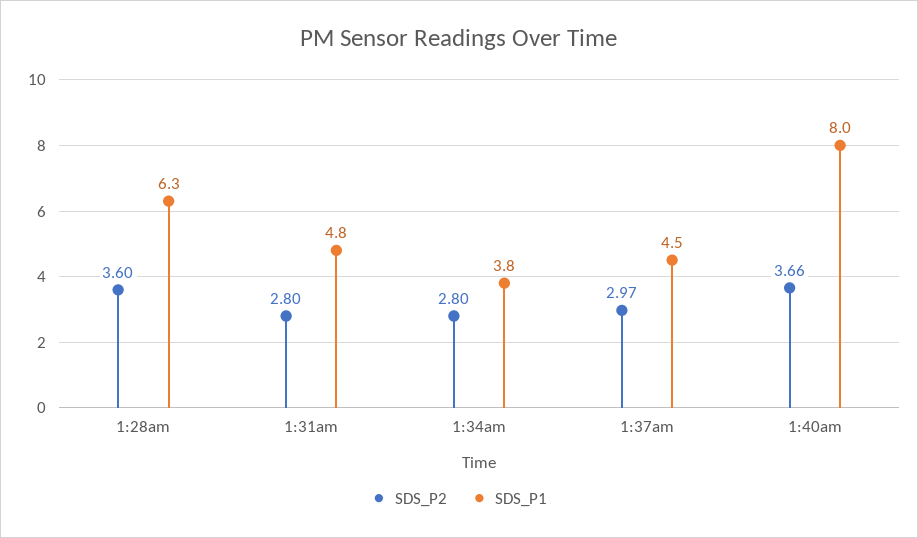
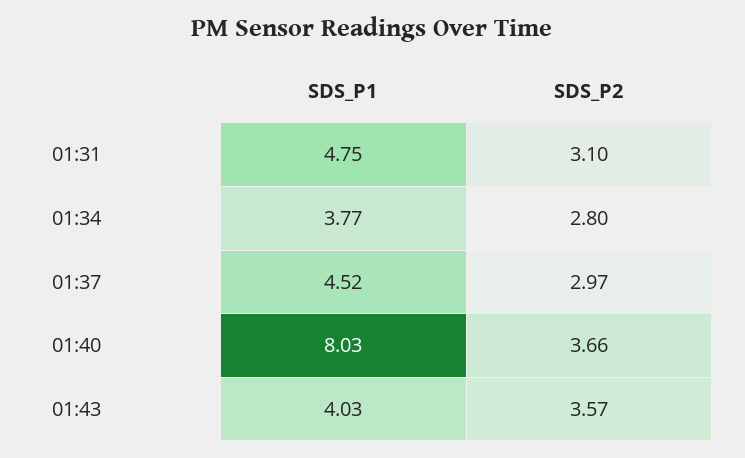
SDS_P2, 1:28am: 3.6 -> none
SDS_P1, 1:28am: 6.3 -> none
SDS_P2, 1:31am: 2.8 -> 3.1
SDS_P1, 01:43: none -> 4.03
SDS_P2, 01:43: none -> 3.57

